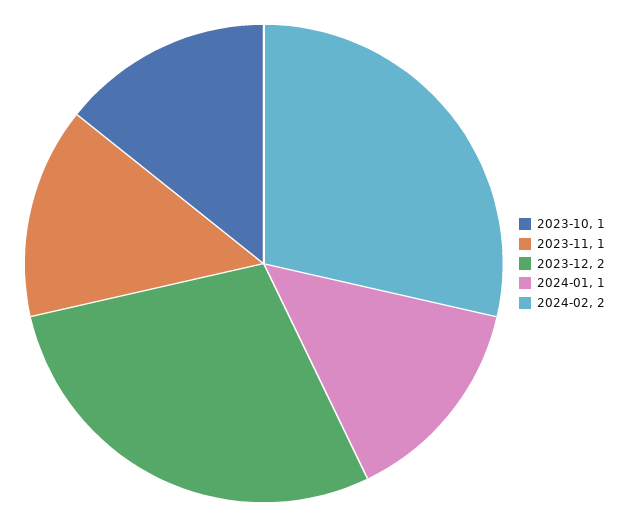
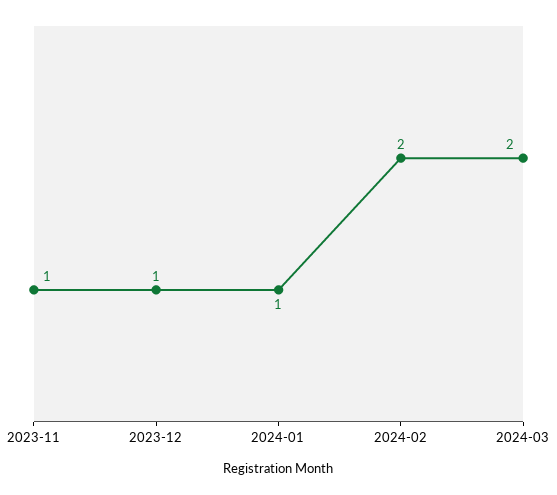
2023-10: 1 -> none
2023-12: 2 -> 1
2024-03: none -> 2

